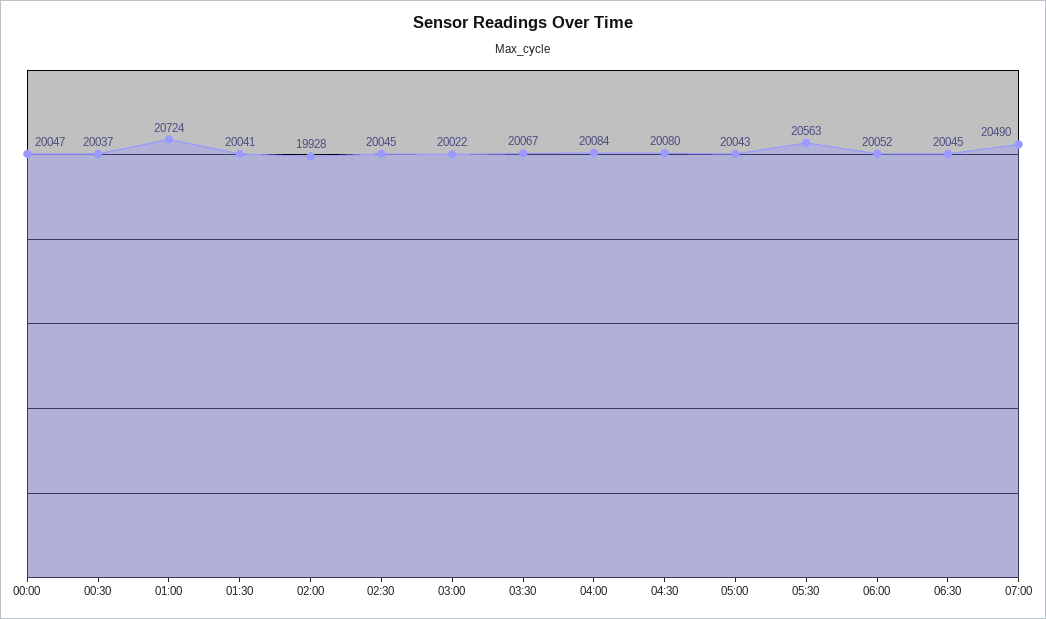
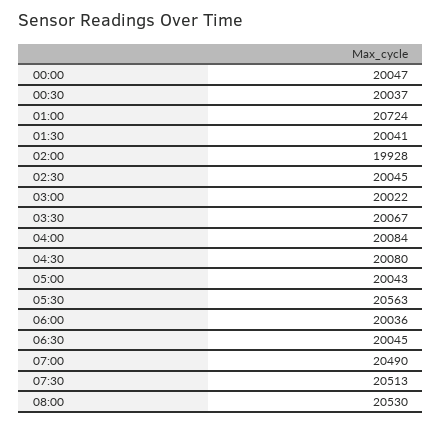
06:00: 20052 -> 20036
07:30: none -> 20513
08:00: none -> 20530

